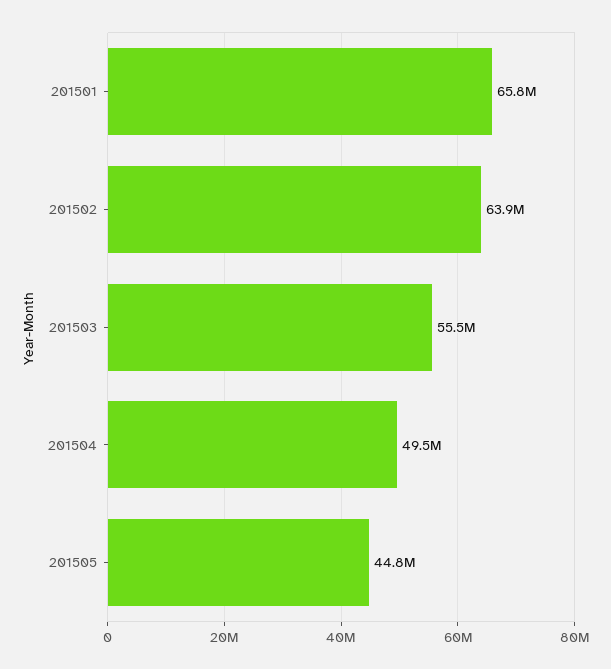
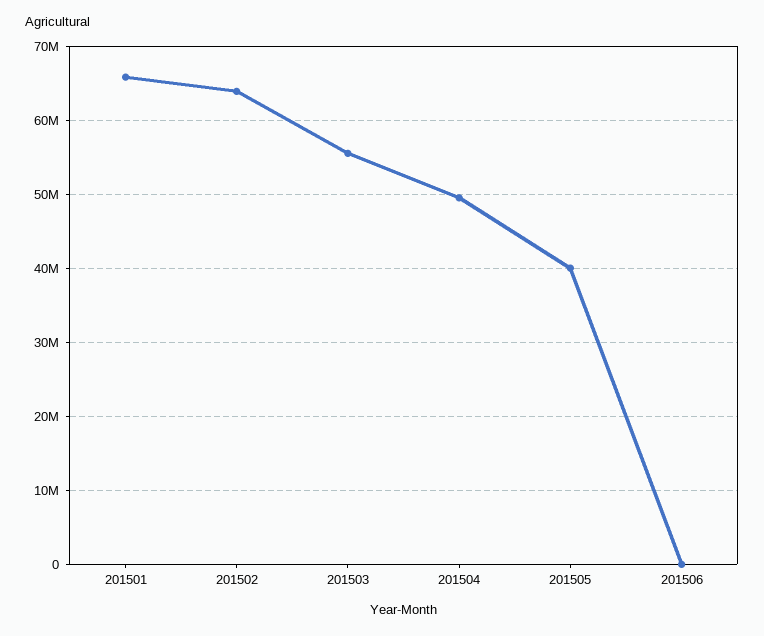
201505: 44800000 -> 40000000
201506: none -> 0

